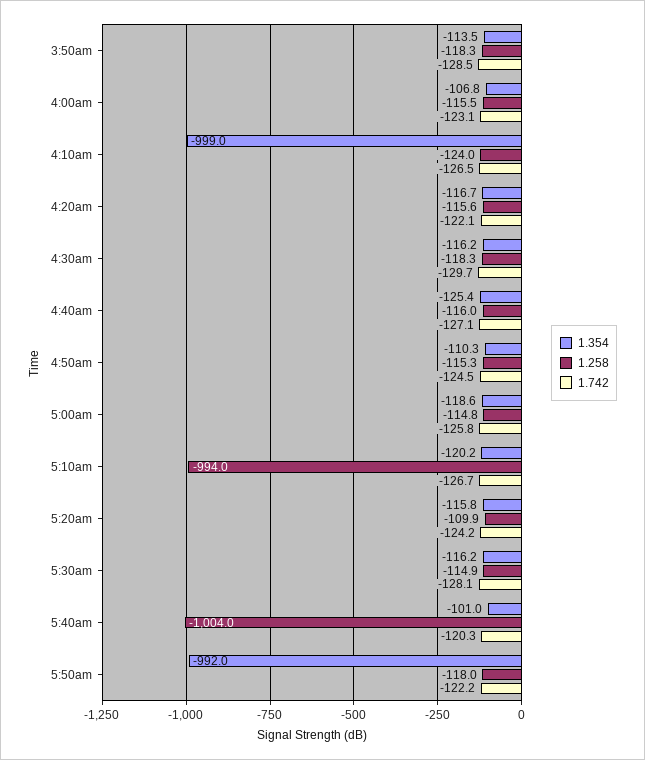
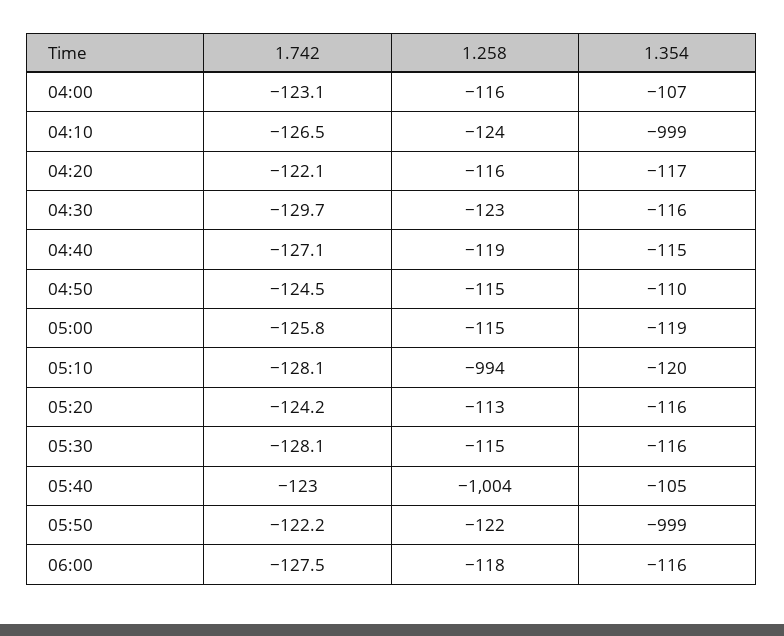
1.354, 3:50am: -113.5 -> none
1.258, 3:50am: -118.3 -> none
1.742, 3:50am: -128.5 -> none
1.258, 4:30am: -118.3 -> -123
1.354, 4:40am: -125.4 -> -115
1.258, 4:40am: -116 -> -119
1.742, 5:10am: -126.7 -> -128.1
1.258, 5:20am: -109.9 -> -113
1.354, 5:40am: -101 -> -105
1.742, 5:40am: -120.3 -> -123
1.354, 5:50am: -992 -> -999
1.258, 5:50am: -118 -> -122
1.742, 06:00: none -> -127.5
1.258, 06:00: none -> -118
1.354, 06:00: none -> -116

